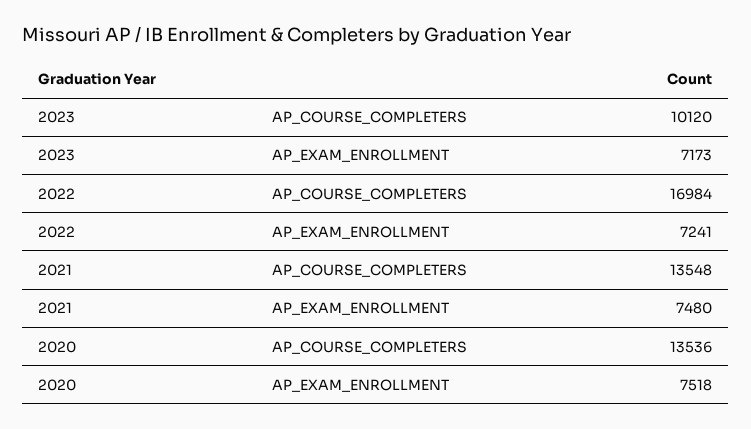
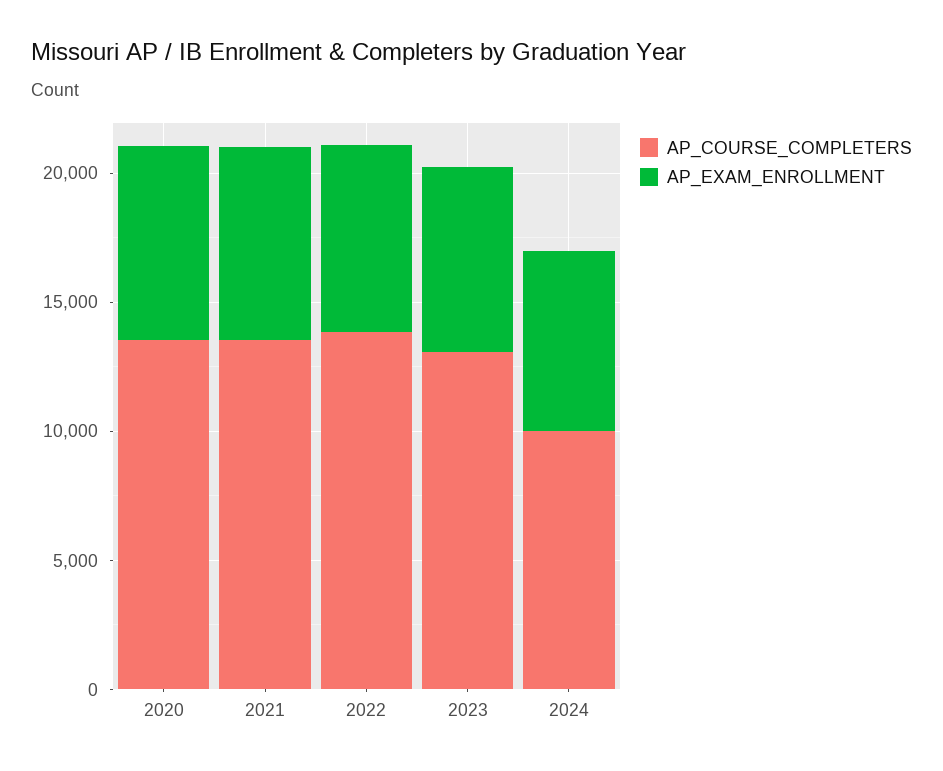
AP_COURSE_COMPLETERS, 2023: 10120 -> 13000
AP_COURSE_COMPLETERS, 2022: 16984 -> 14000
AP_COURSE_COMPLETERS, 2024: none -> 10000
AP_EXAM_ENROLLMENT, 2024: none -> 7000

